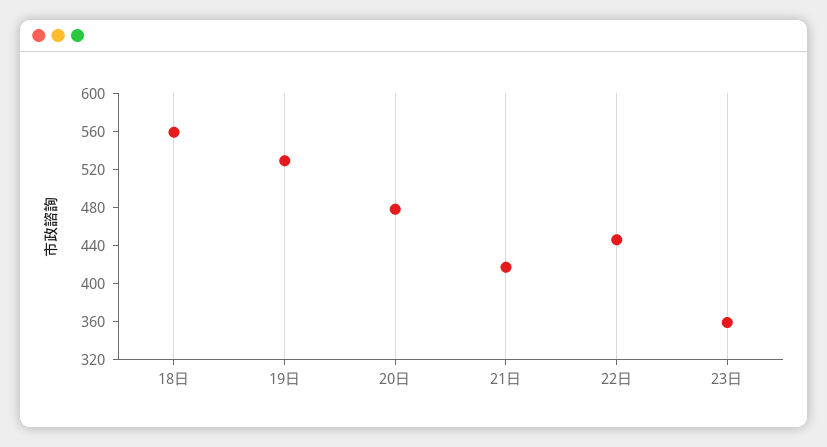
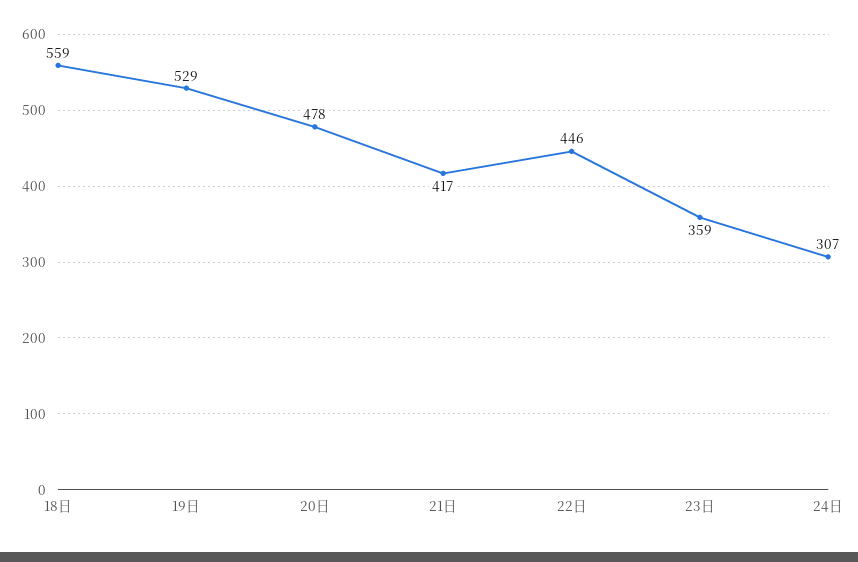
24日: none -> 307

